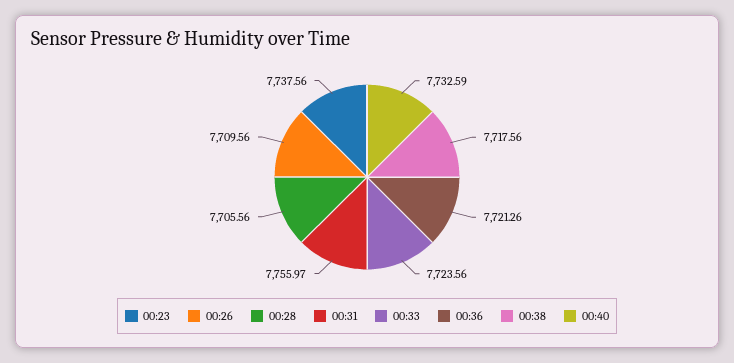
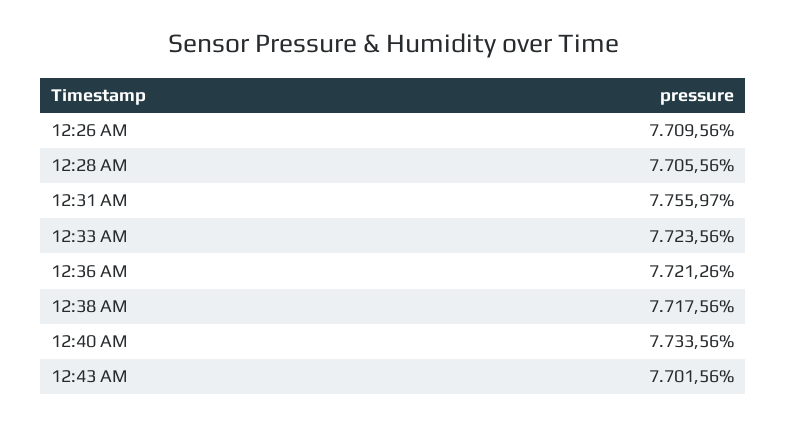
00:23: 7737.56 -> none
00:40: 7732.59 -> 7733.56
12:43 AM: none -> 7701.56

